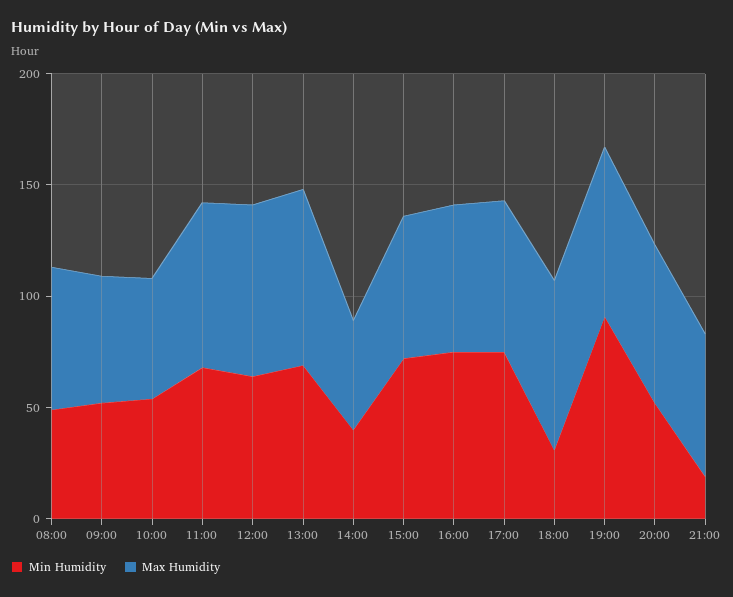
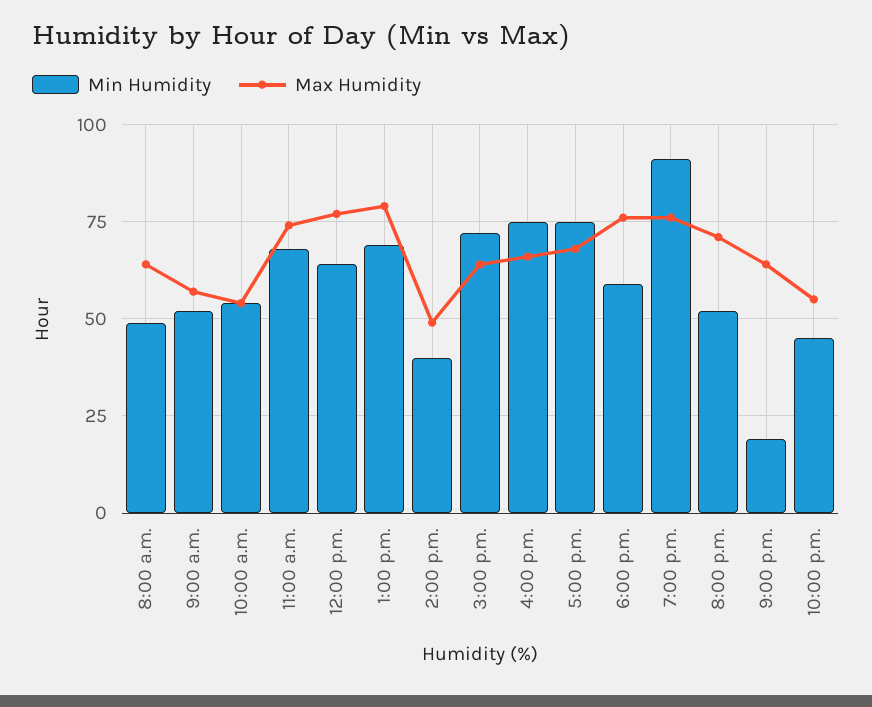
Min Humidity, 18:00: 30 -> 60
Min Humidity, 10:00 p.m.: none -> 45
Max Humidity, 10:00 p.m.: none -> 55

